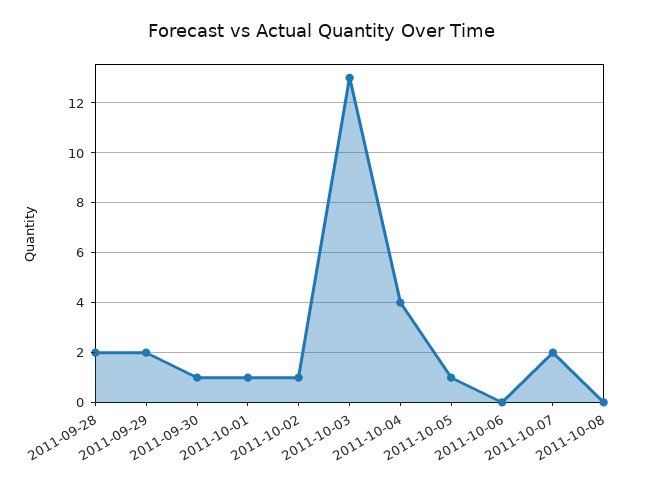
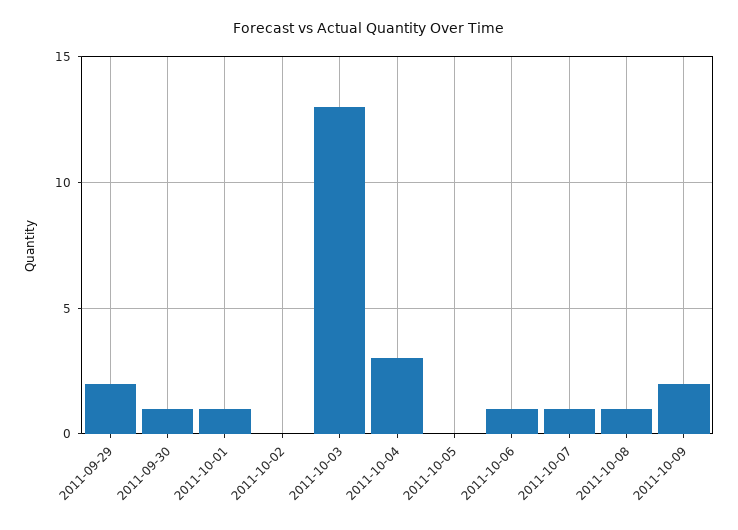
2011-09-28: 2 -> none
2011-10-02: 1 -> 0
2011-10-04: 4 -> 3
2011-10-05: 1 -> 0
2011-10-06: 0 -> 1
2011-10-07: 2 -> 1
2011-10-08: 0 -> 1
2011-10-09: none -> 2

